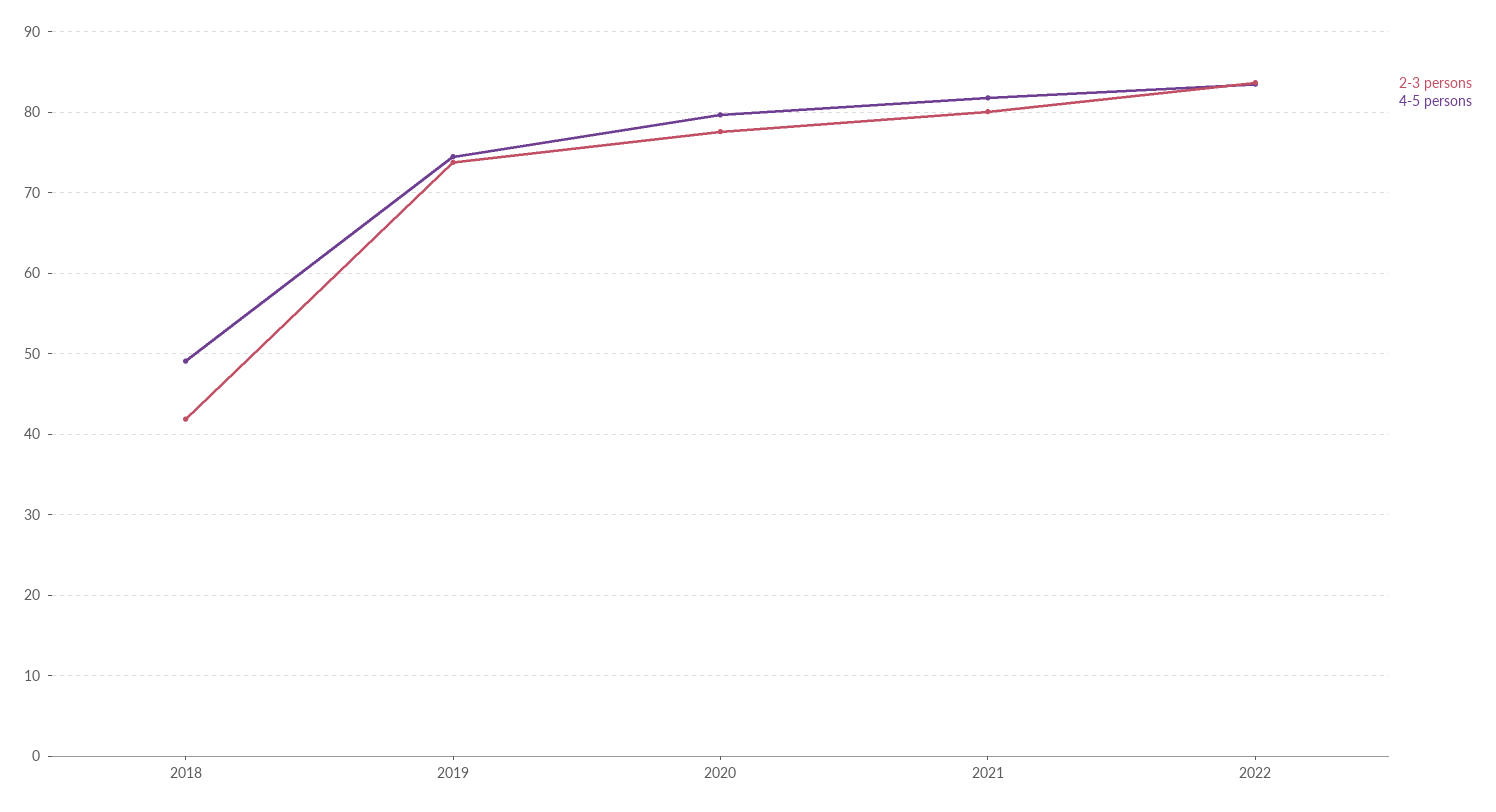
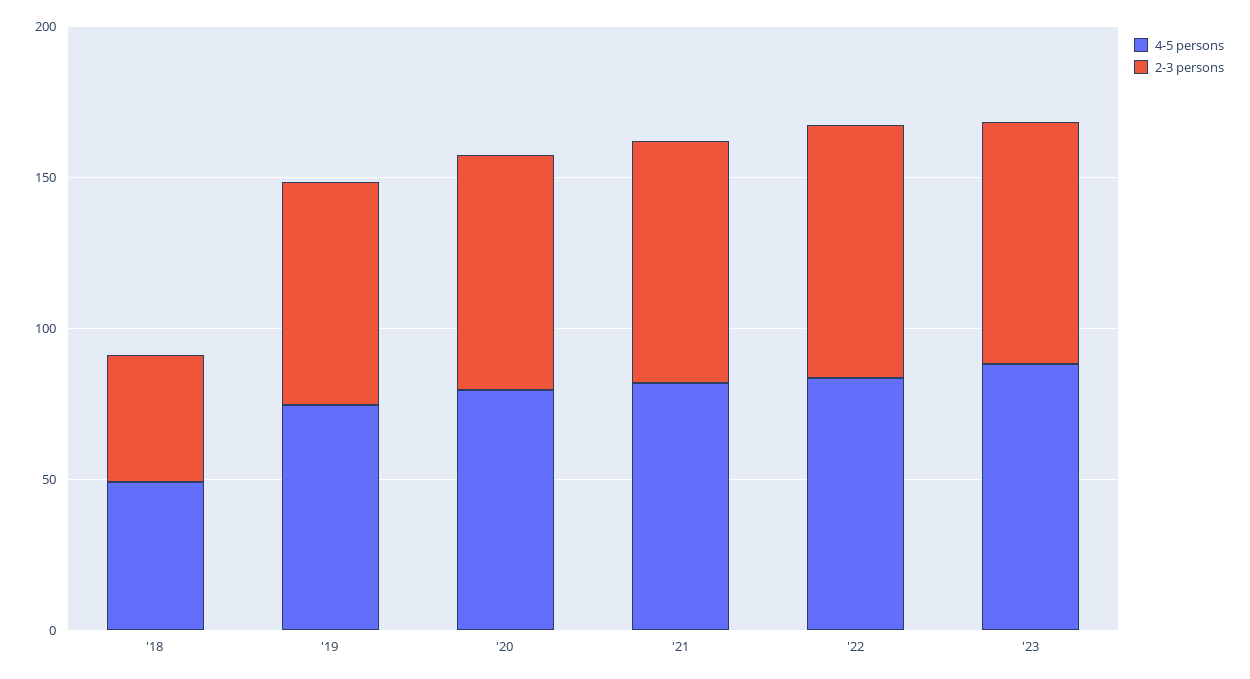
4-5 persons, '23: none -> 90
2-3 persons, '23: none -> 80

